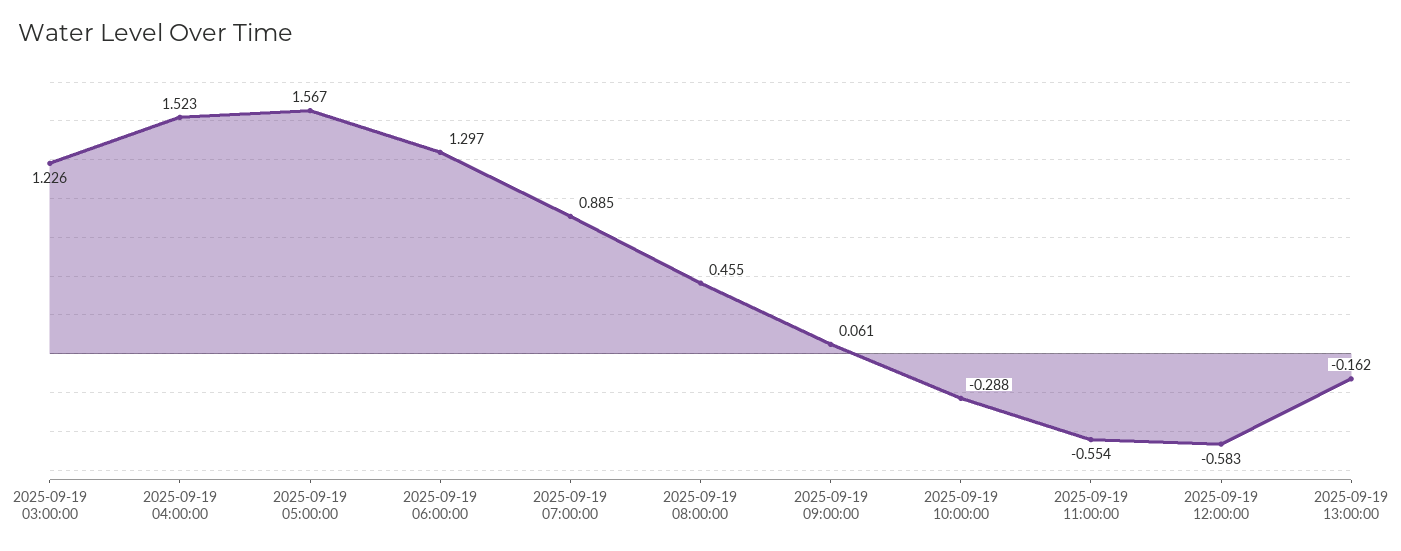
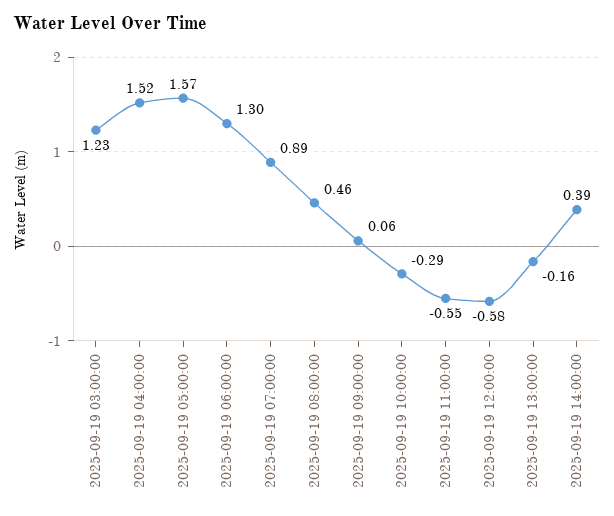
2025-09-19 14:00:00: none -> 0.39

